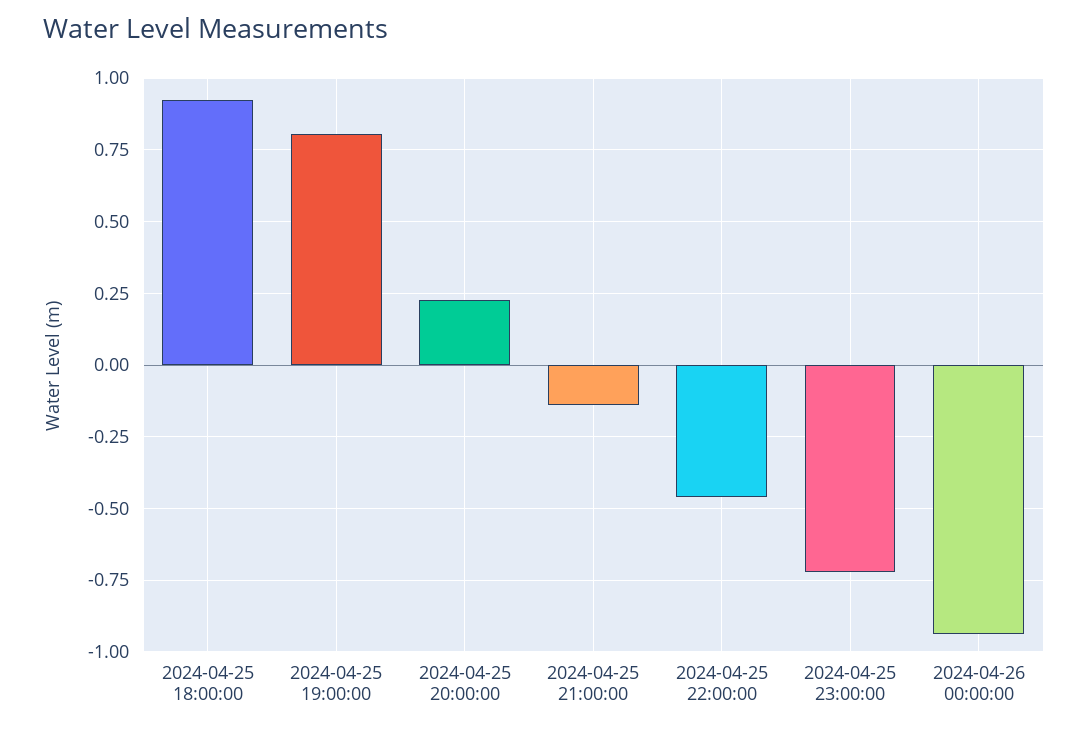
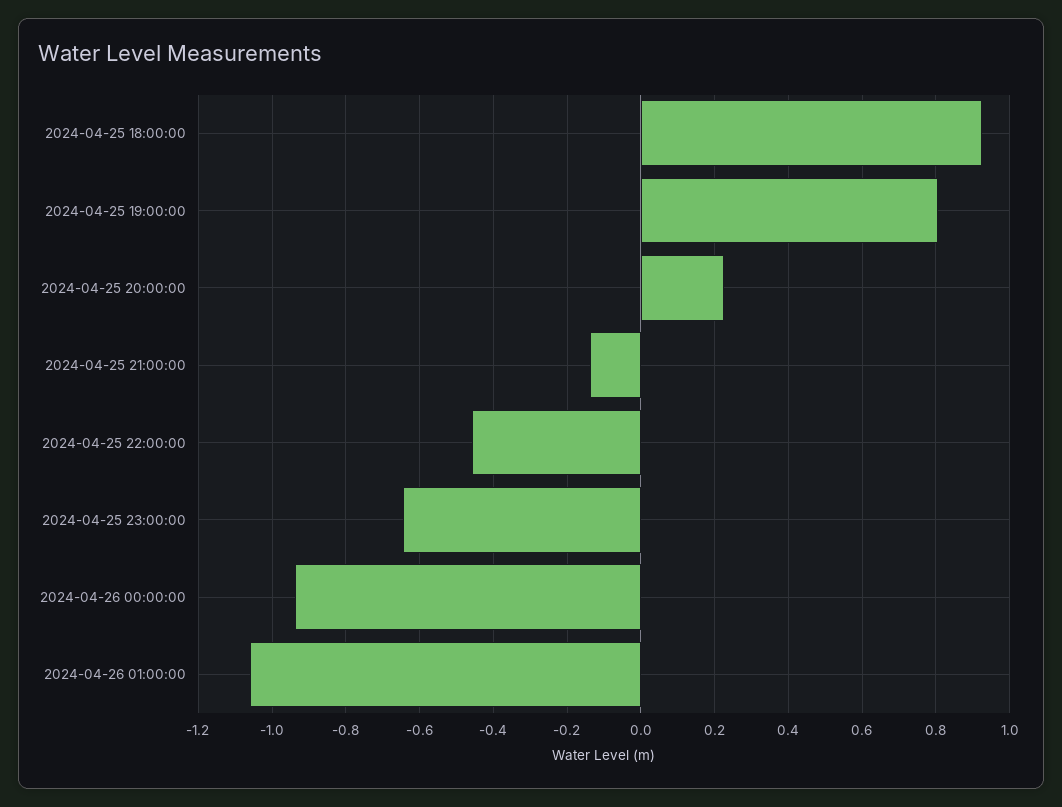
2024-04-25 23:00:00: -0.725 -> -0.64
2024-04-26 01:00:00: none -> -1.06

